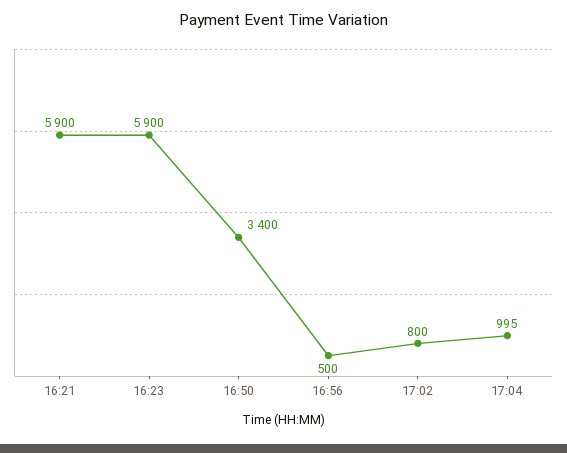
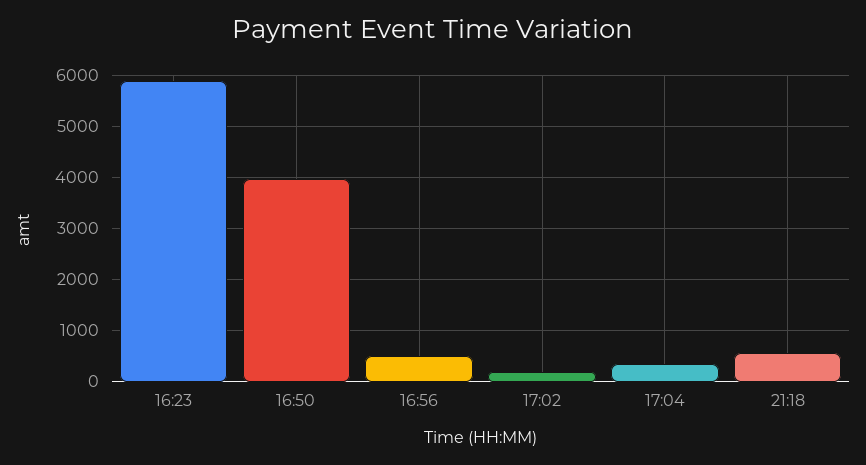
16:21: 5900 -> none
16:50: 3400 -> 4000
17:02: 800 -> 200
17:04: 995 -> 400
21:18: none -> 600

